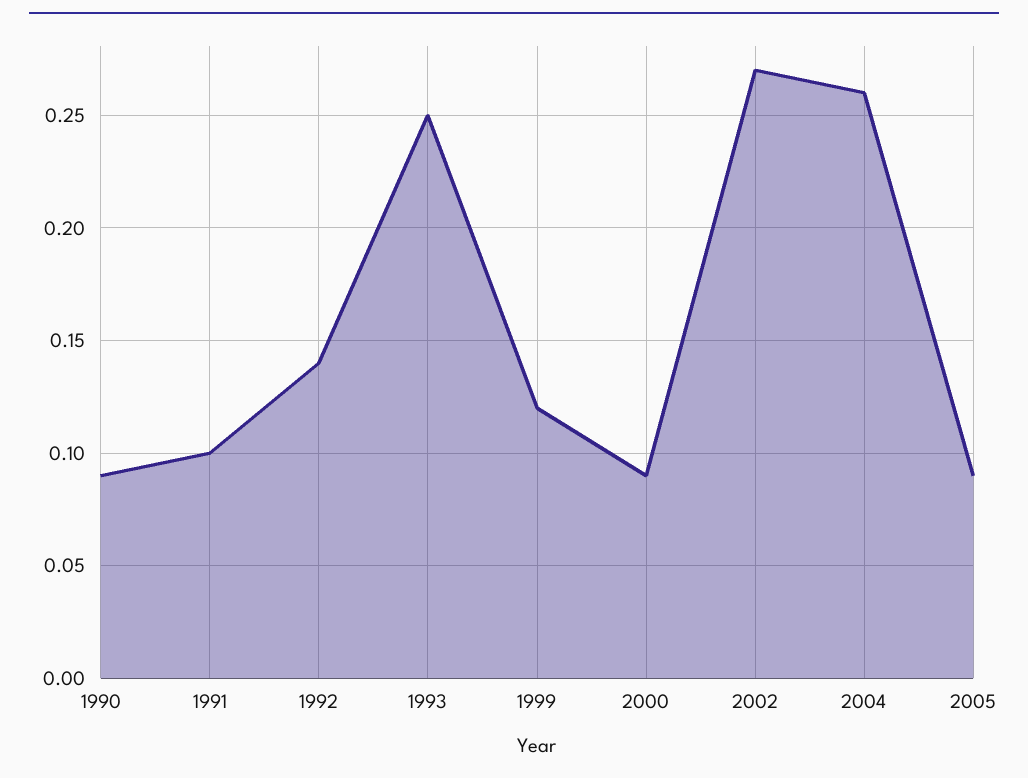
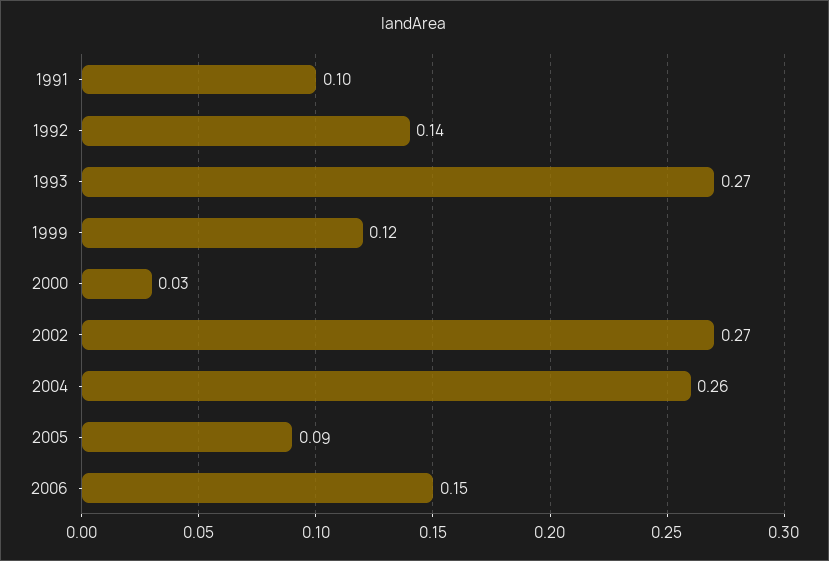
1990: 0.09 -> none
1993: 0.25 -> 0.27
2000: 0.09 -> 0.03
2006: none -> 0.15

